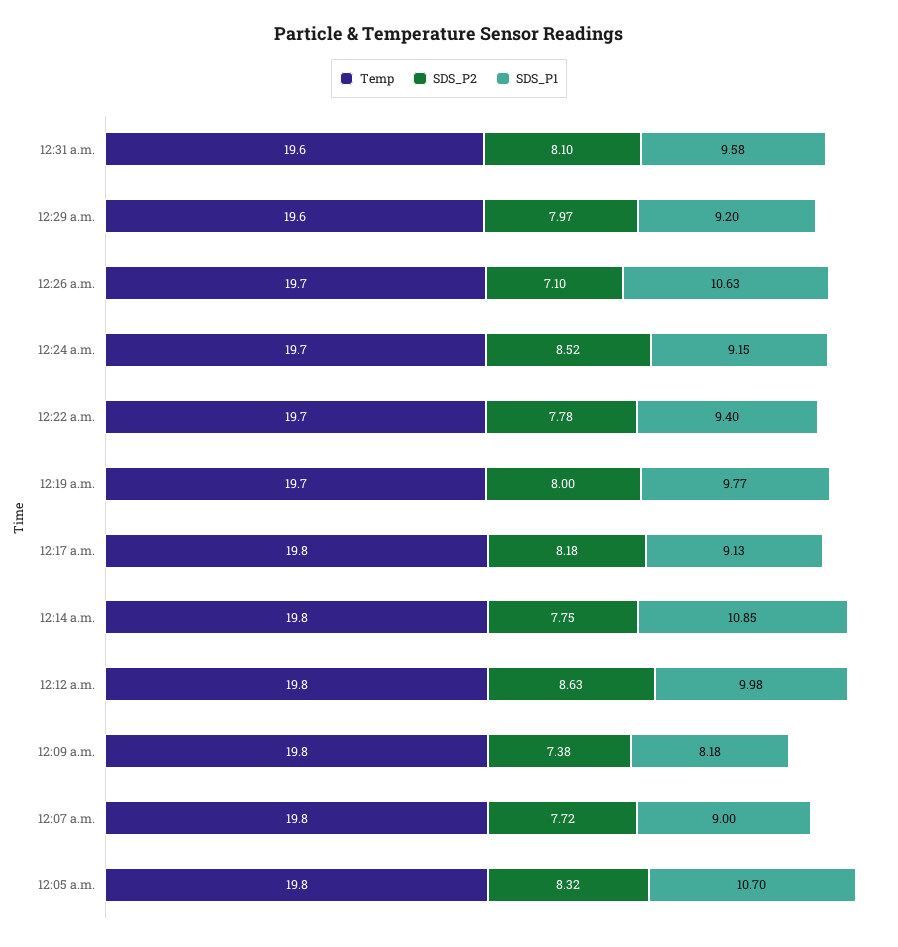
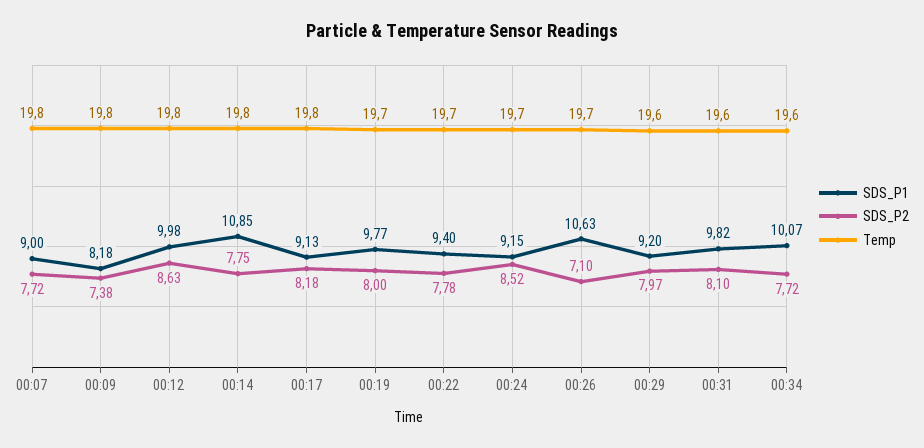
SDS_P1, 12:31 a.m.: 9.58 -> 9.82
Temp, 12:05 a.m.: 19.8 -> none
SDS_P2, 12:05 a.m.: 8.32 -> none
SDS_P1, 12:05 a.m.: 10.7 -> none
SDS_P1, 00:34: none -> 10.07
SDS_P2, 00:34: none -> 7.72
Temp, 00:34: none -> 19.6

